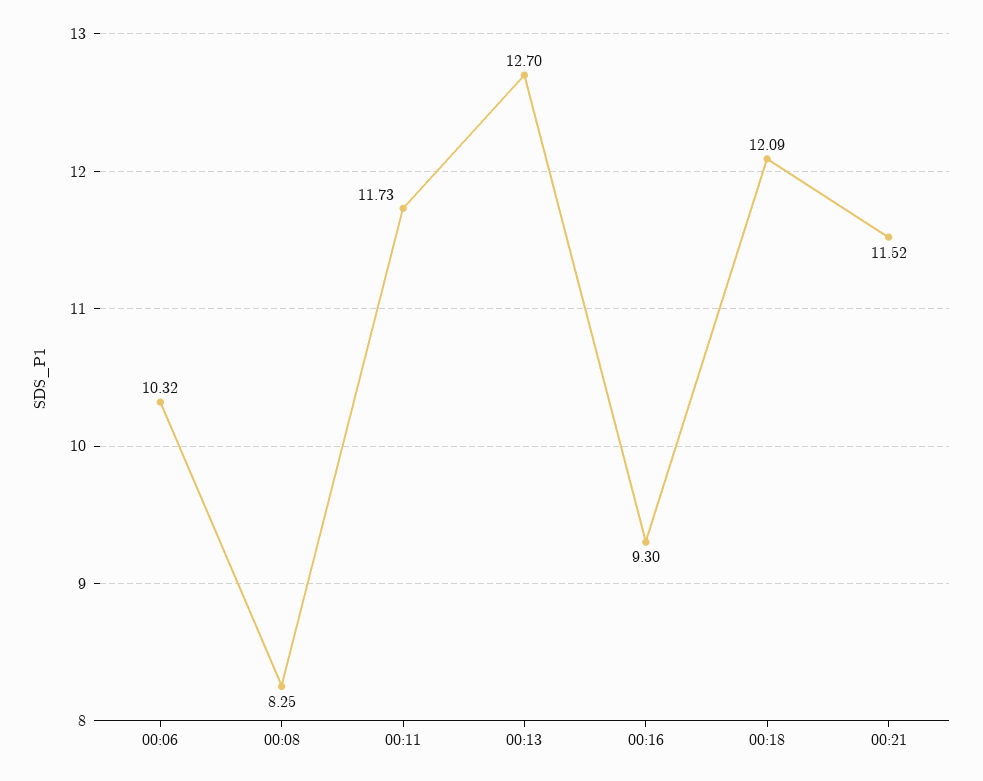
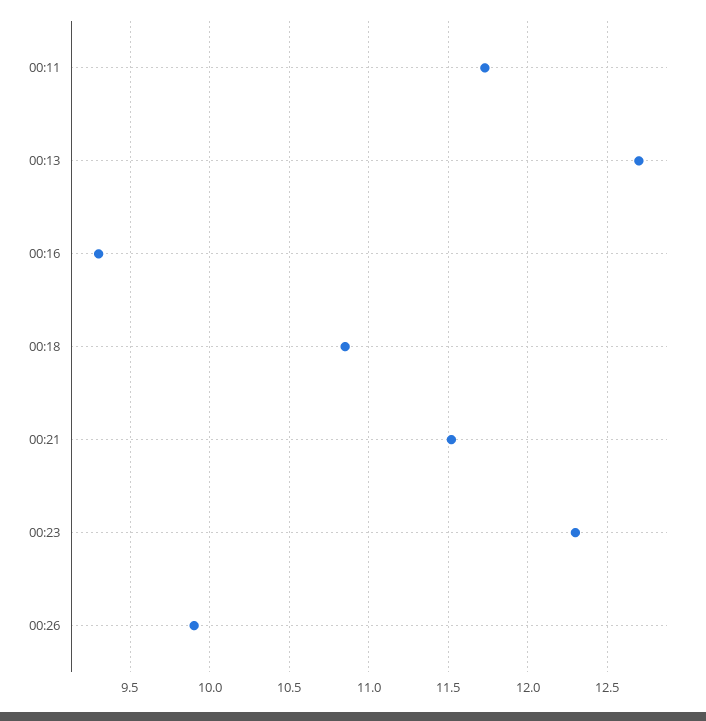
00:06: 10.32 -> none
00:08: 8.25 -> none
00:18: 12.09 -> 10.85
00:23: none -> 12.3
00:26: none -> 9.9

